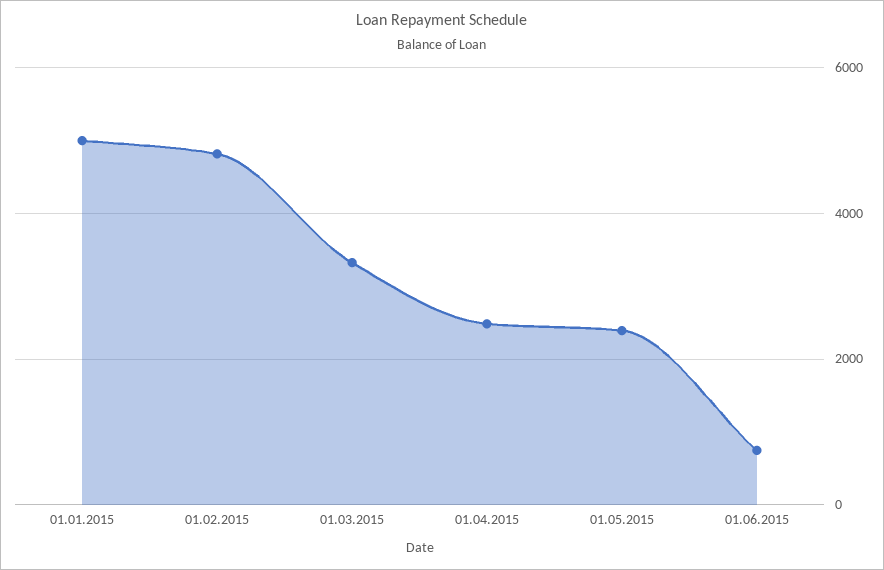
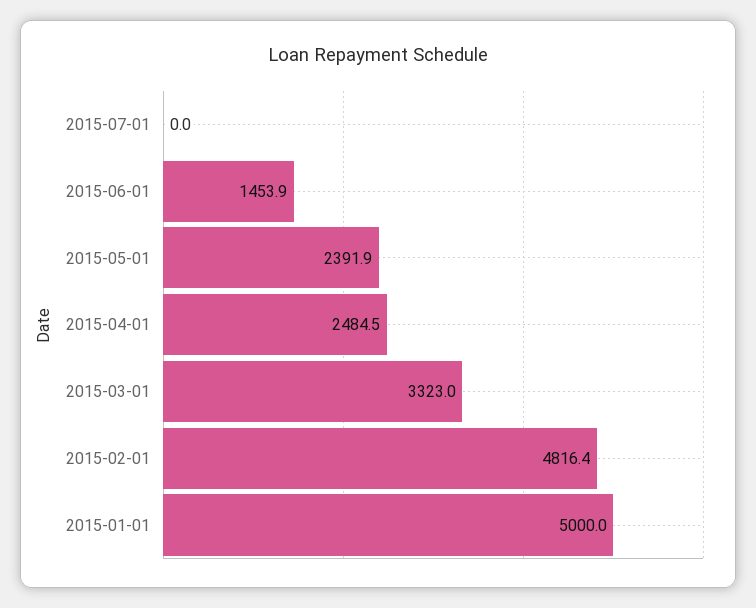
01.06.2015: 800 -> 1453.9
2015-07-01: none -> 0

